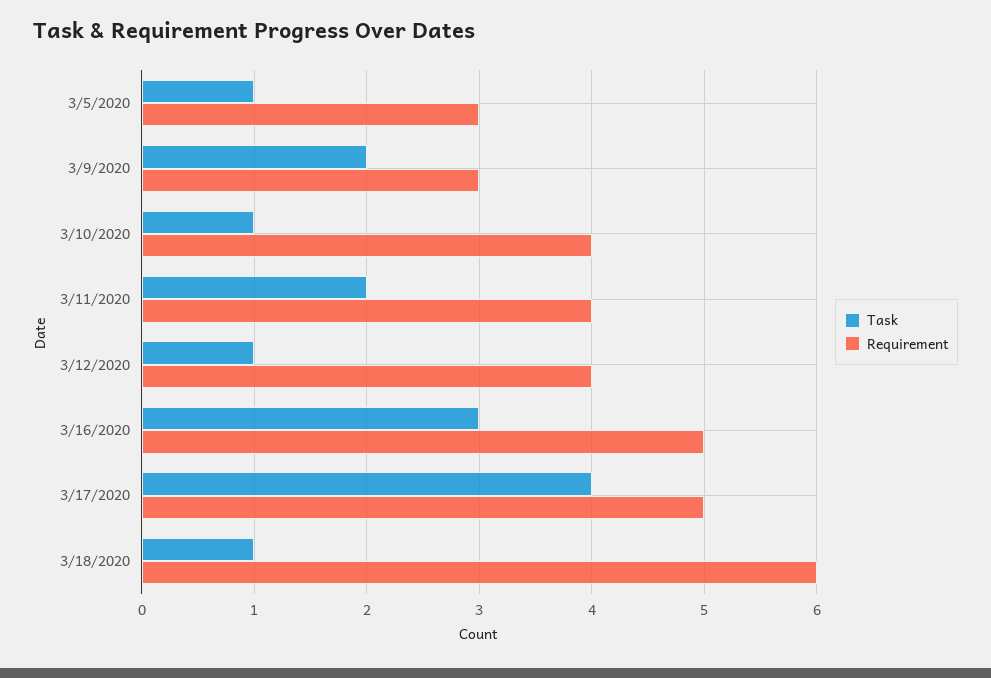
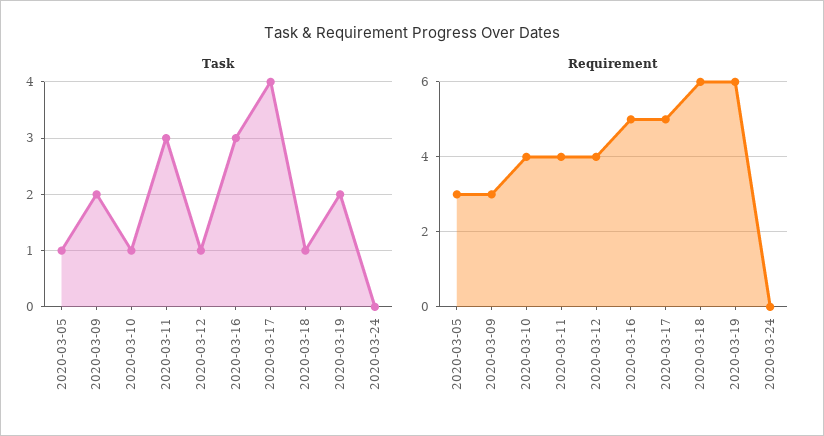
Task, 3/11/2020: 2 -> 3
Task, 2020-03-19: none -> 2
Task, 2020-03-24: none -> 0
Requirement, 2020-03-19: none -> 6
Requirement, 2020-03-24: none -> 0

